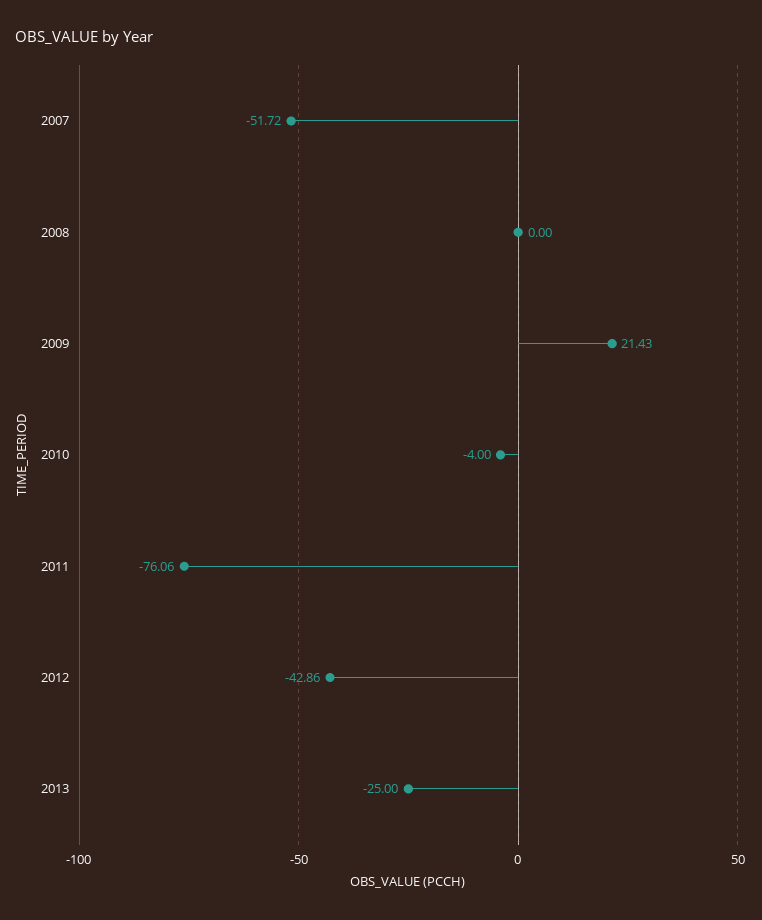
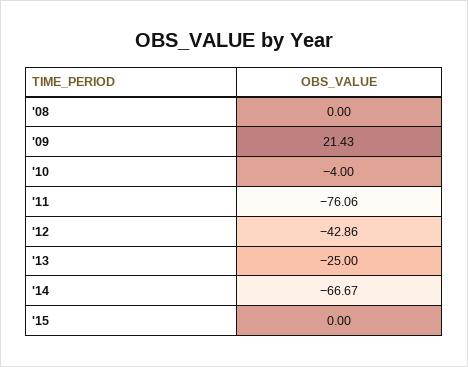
2007: -51.72 -> none
'14: none -> -66.67
'15: none -> 0

